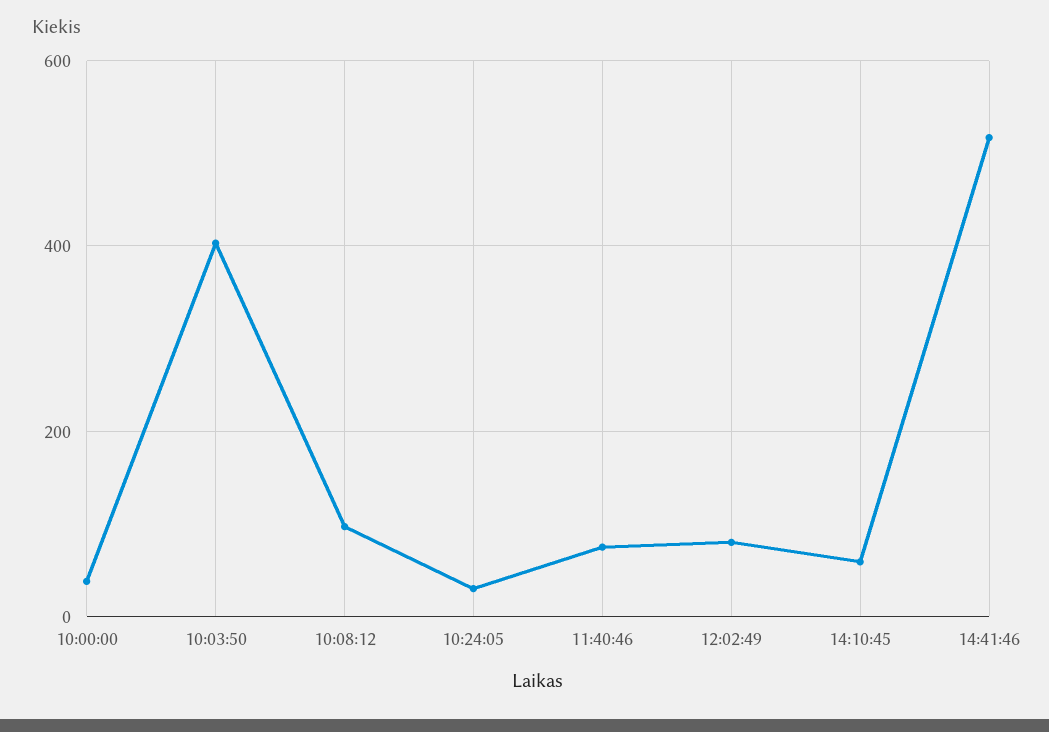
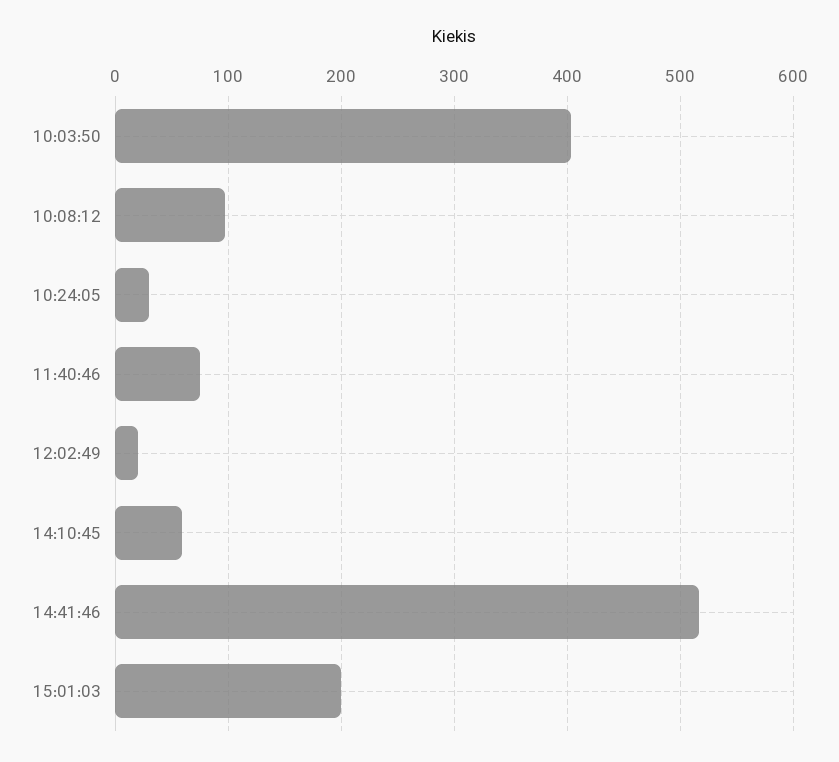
10:00:00: 40 -> none
12:02:49: 80 -> 20
15:01:03: none -> 200

